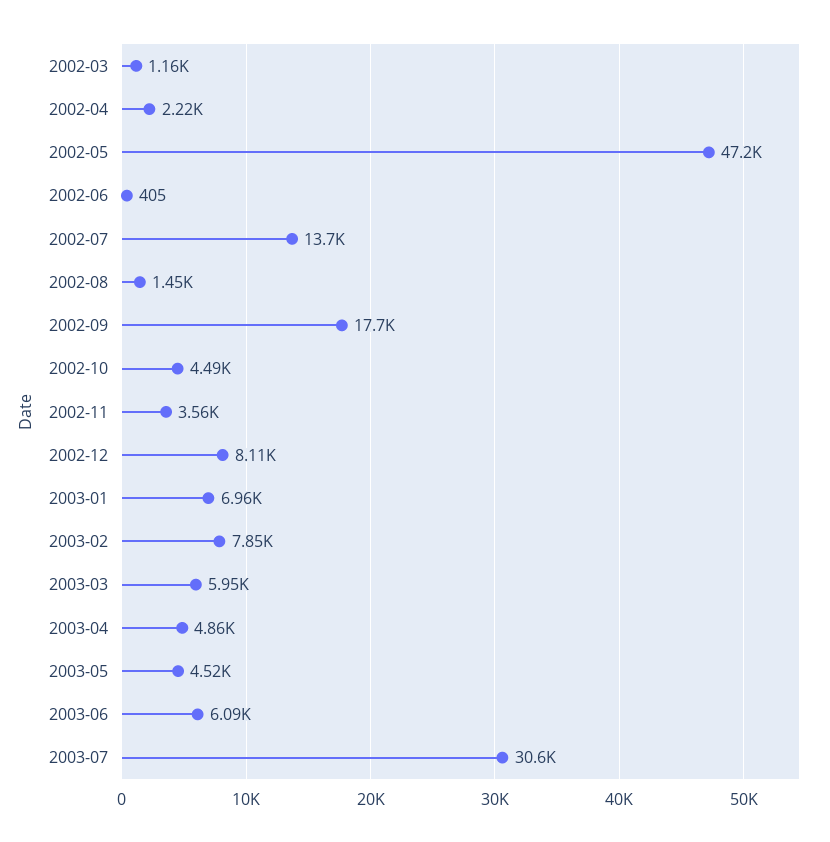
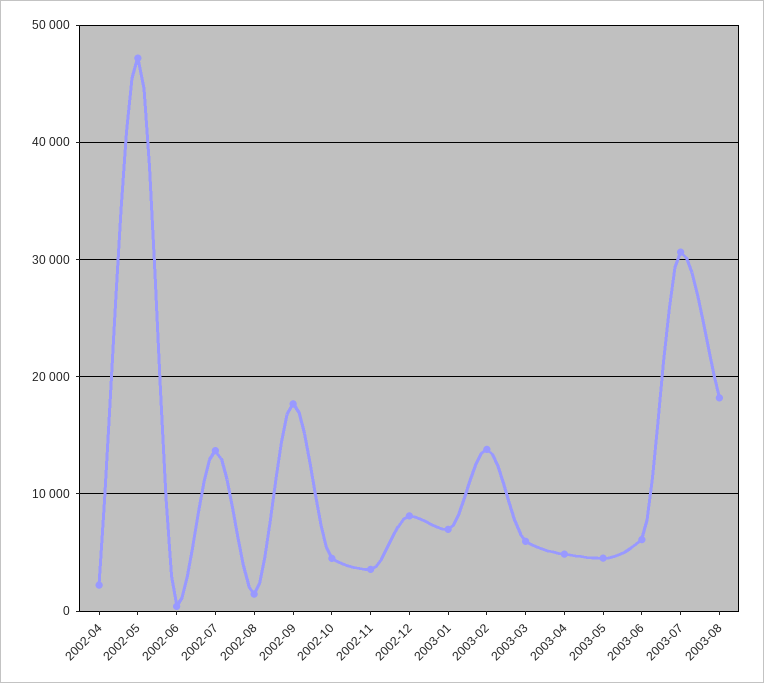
2002-03: 1160 -> none
2003-02: 7850 -> 14000
2003-08: none -> 18000

